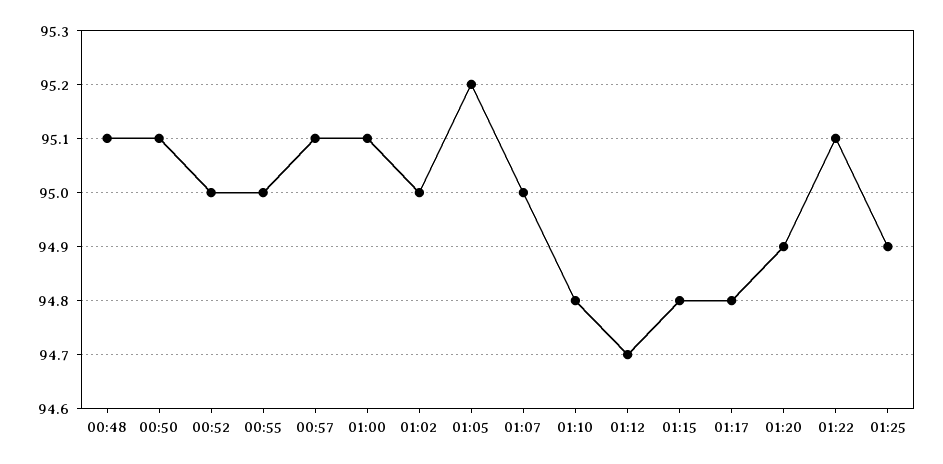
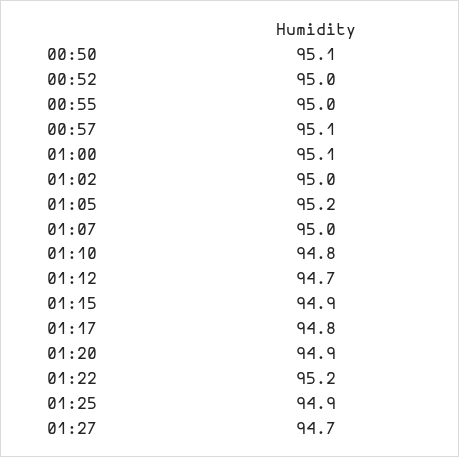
00:48: 95.1 -> none
01:15: 94.8 -> 94.9
01:22: 95.1 -> 95.2
01:27: none -> 94.7

